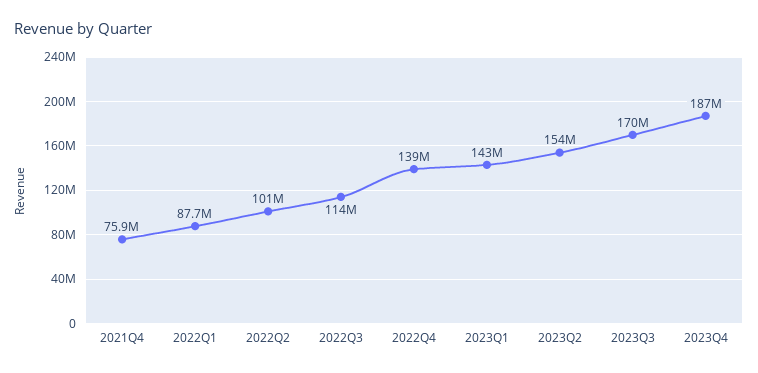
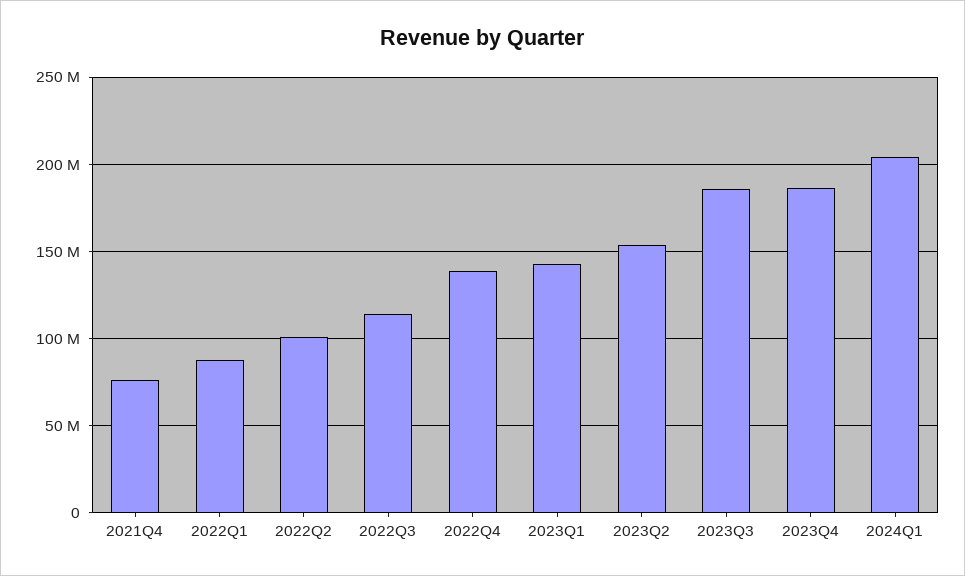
2023Q3: 170000000 -> 185000000
2024Q1: none -> 205000000

